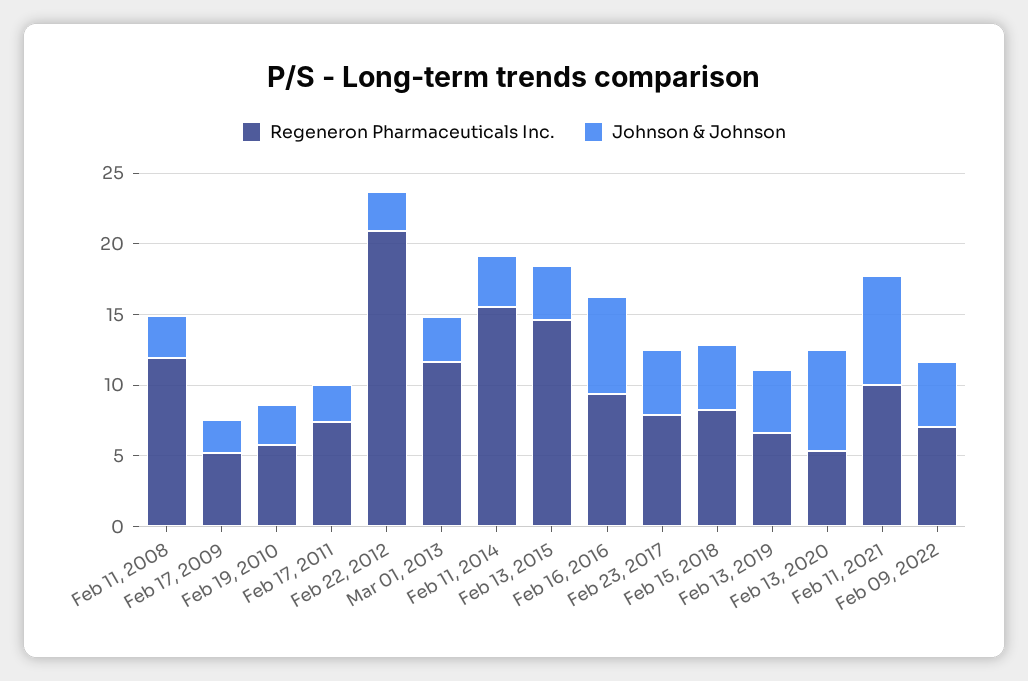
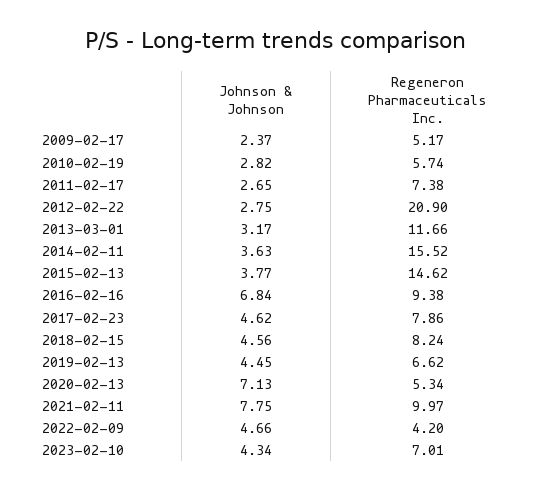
Regeneron Pharmaceuticals Inc., Feb 11, 2008: 12 -> none
Johnson & Johnson, Feb 11, 2008: 3 -> none
Regeneron Pharmaceuticals Inc., Feb 09, 2022: 7 -> 4.2
Johnson & Johnson, 2023-02-10: none -> 4.34
Regeneron Pharmaceuticals Inc., 2023-02-10: none -> 7.01

